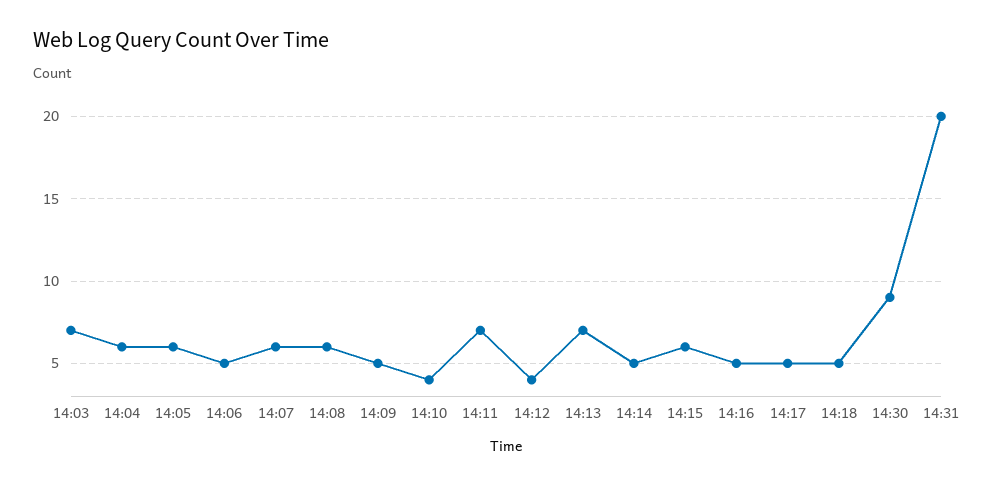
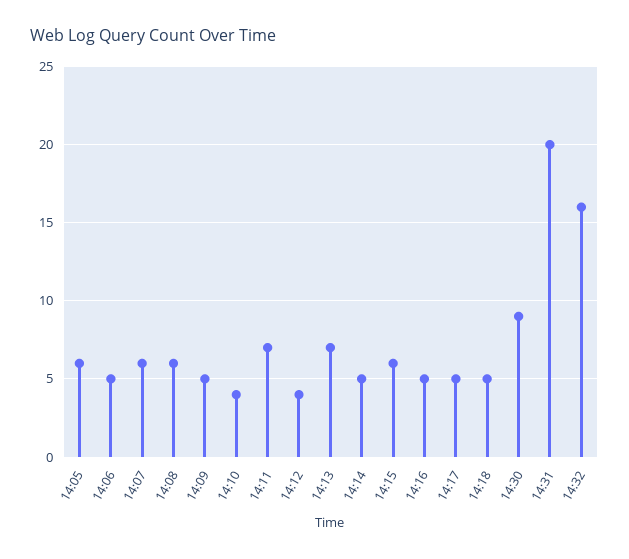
14:03: 7 -> none
14:04: 6 -> none
14:32: none -> 16

